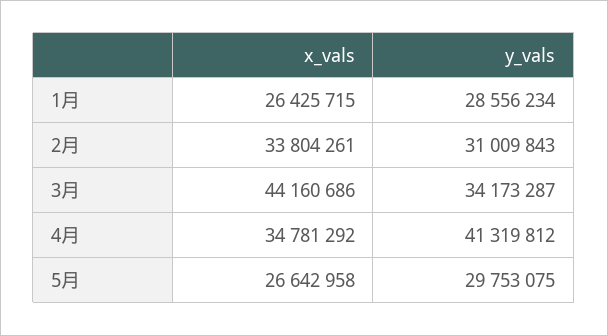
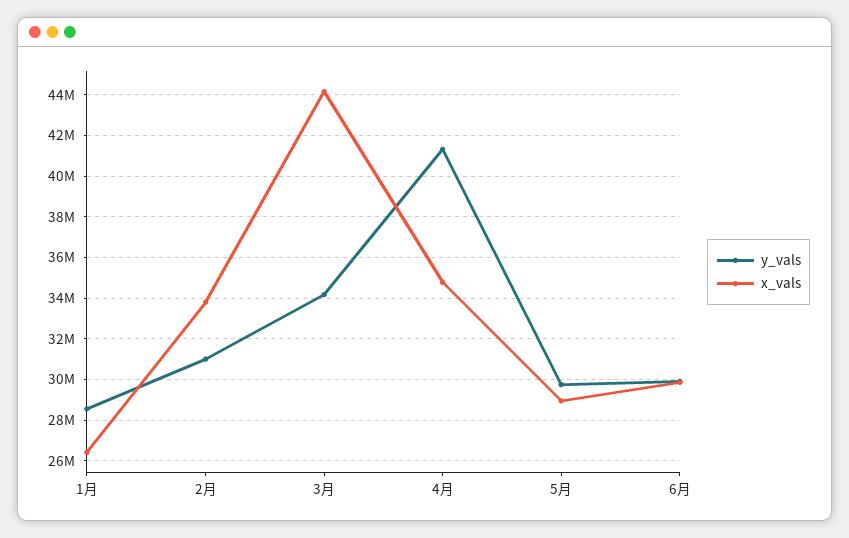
x_vals, 5月: 26642958 -> 29000000
y_vals, 6月: none -> 30000000
x_vals, 6月: none -> 30000000

